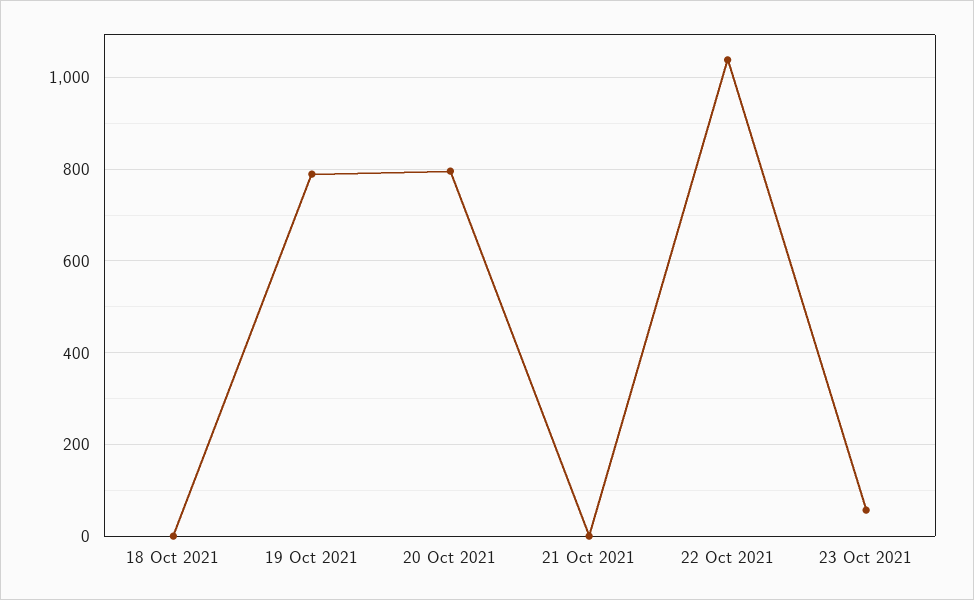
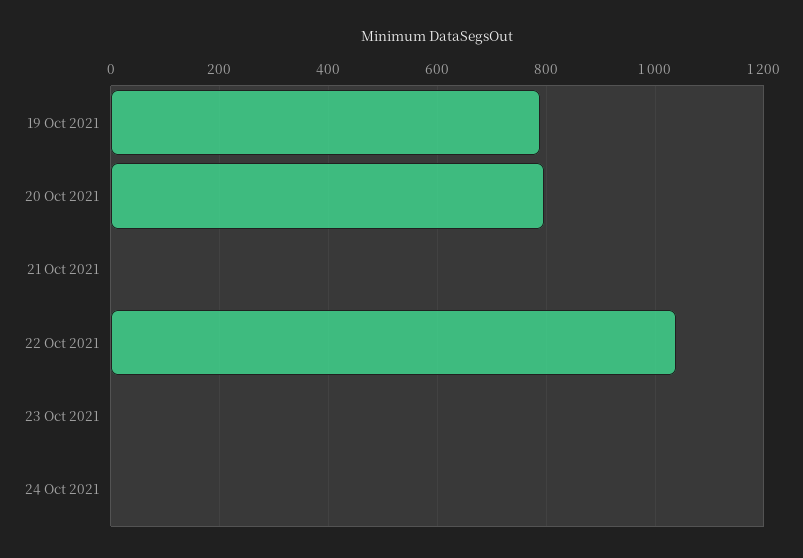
18 Oct 2021: 0 -> none
23 Oct 2021: 60 -> 0
24 Oct 2021: none -> 0

